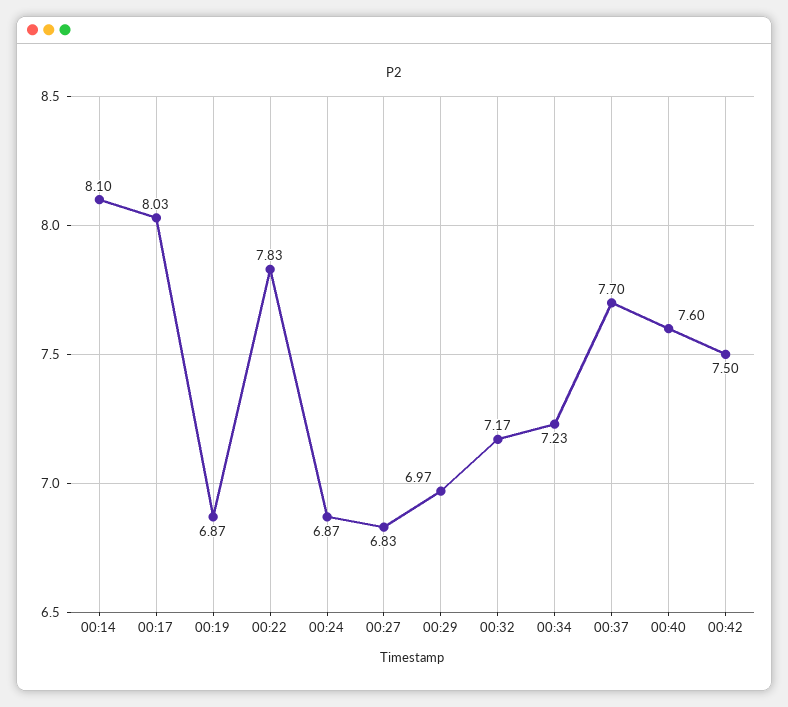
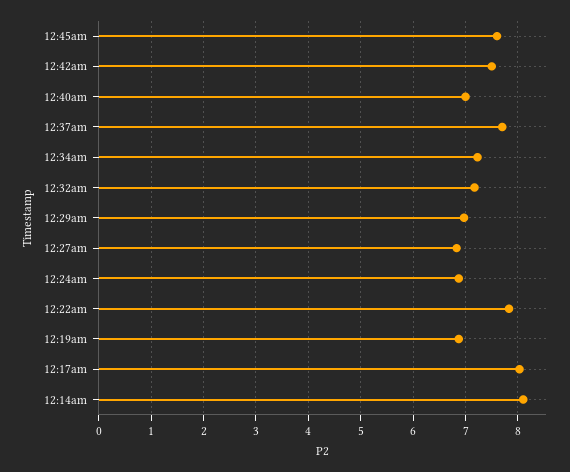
00:40: 7.6 -> 7
12:45am: none -> 7.6

